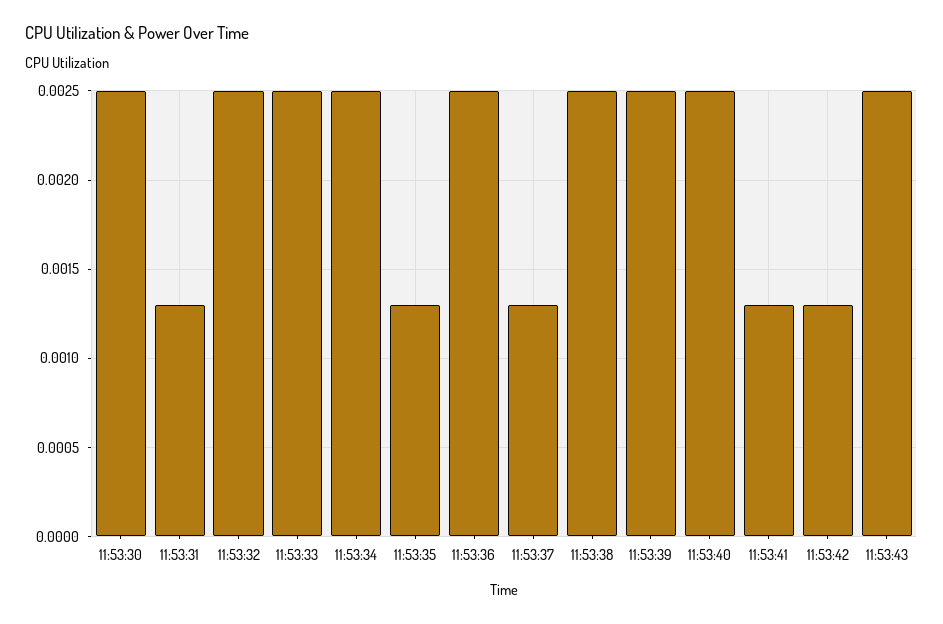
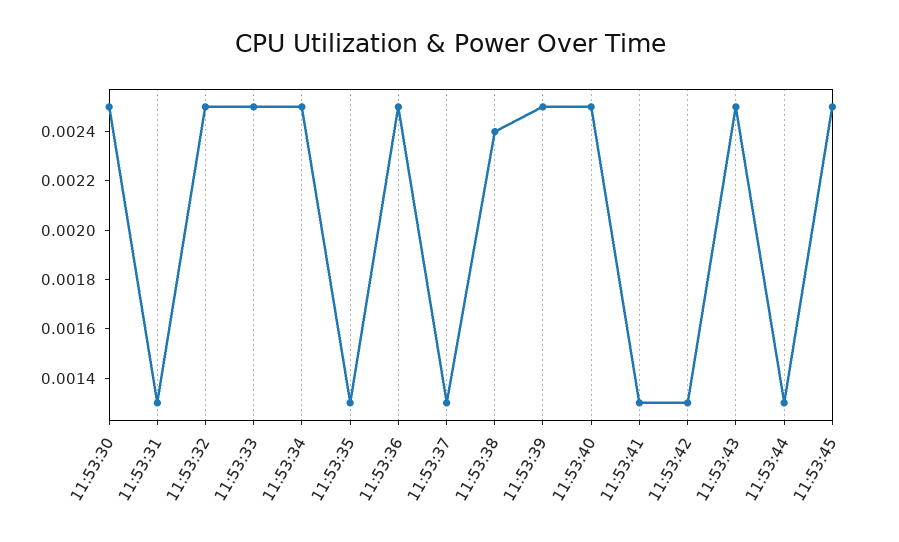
11:53:38: 0.0025 -> 0.0024
11:53:44: none -> 0.0013
11:53:45: none -> 0.0025

